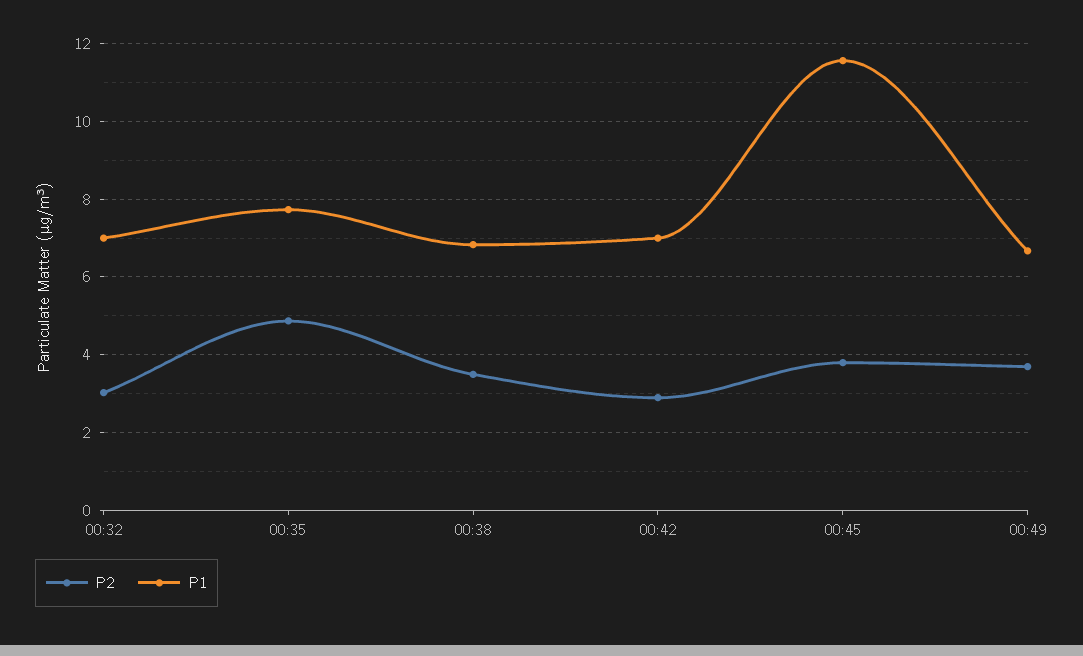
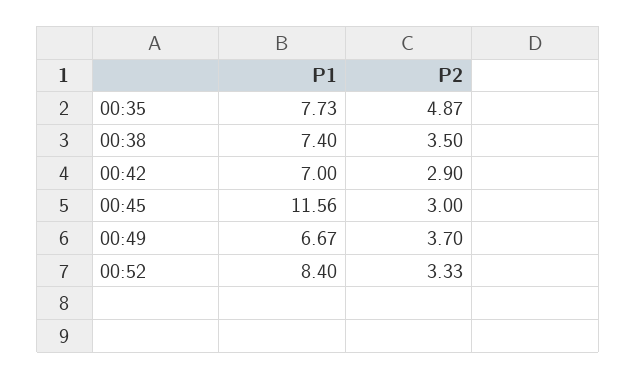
P2, 00:32: 3 -> none
P1, 00:32: 7 -> none
P1, 00:38: 6.8 -> 7.4
P2, 00:45: 3.8 -> 3
P1, 00:52: none -> 8.4
P2, 00:52: none -> 3.33

